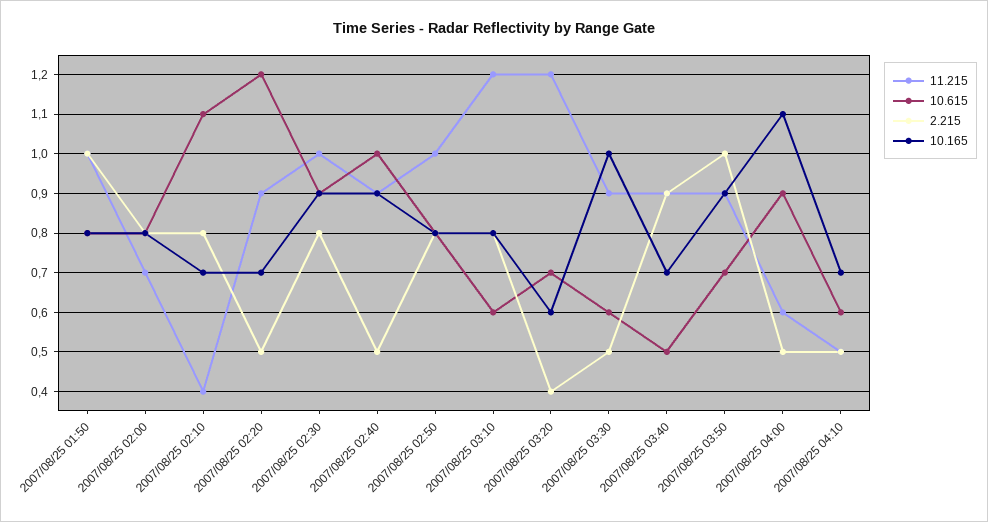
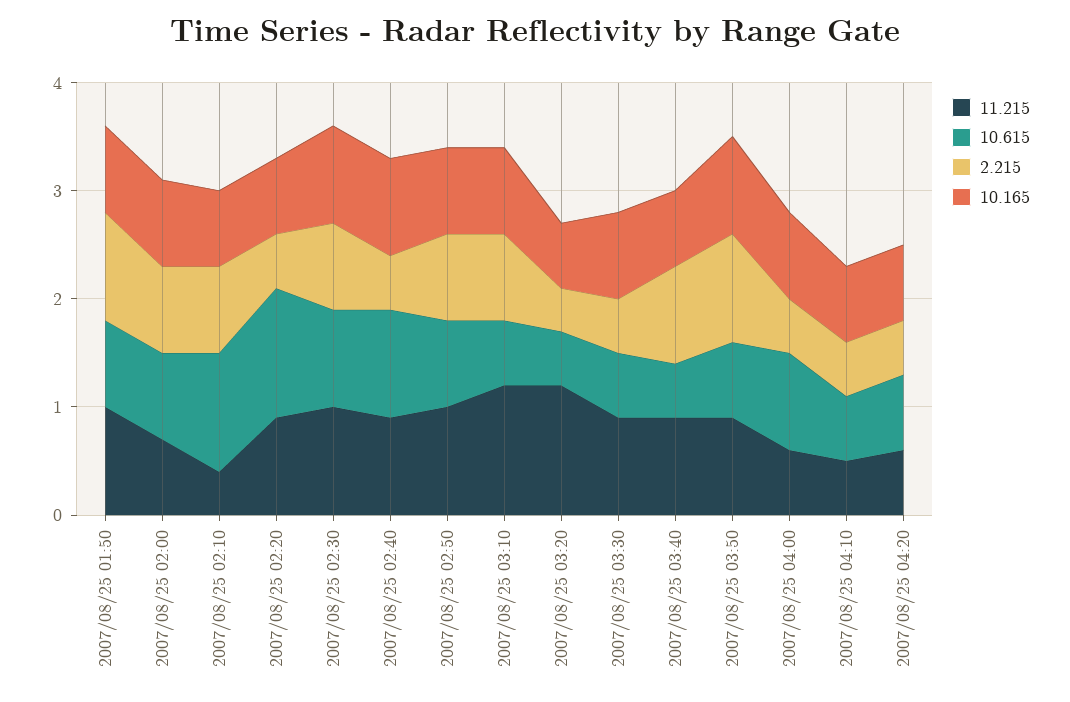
10.615, 2007/08/25 03:20: 0.7 -> 0.5
10.165, 2007/08/25 03:30: 1 -> 0.8
10.165, 2007/08/25 04:00: 1.1 -> 0.8
11.215, 2007/08/25 04:20: none -> 0.6
10.615, 2007/08/25 04:20: none -> 0.7
2.215, 2007/08/25 04:20: none -> 0.5
10.165, 2007/08/25 04:20: none -> 0.7

